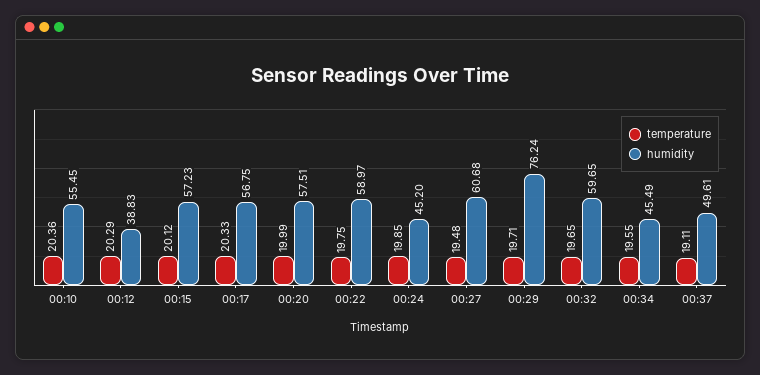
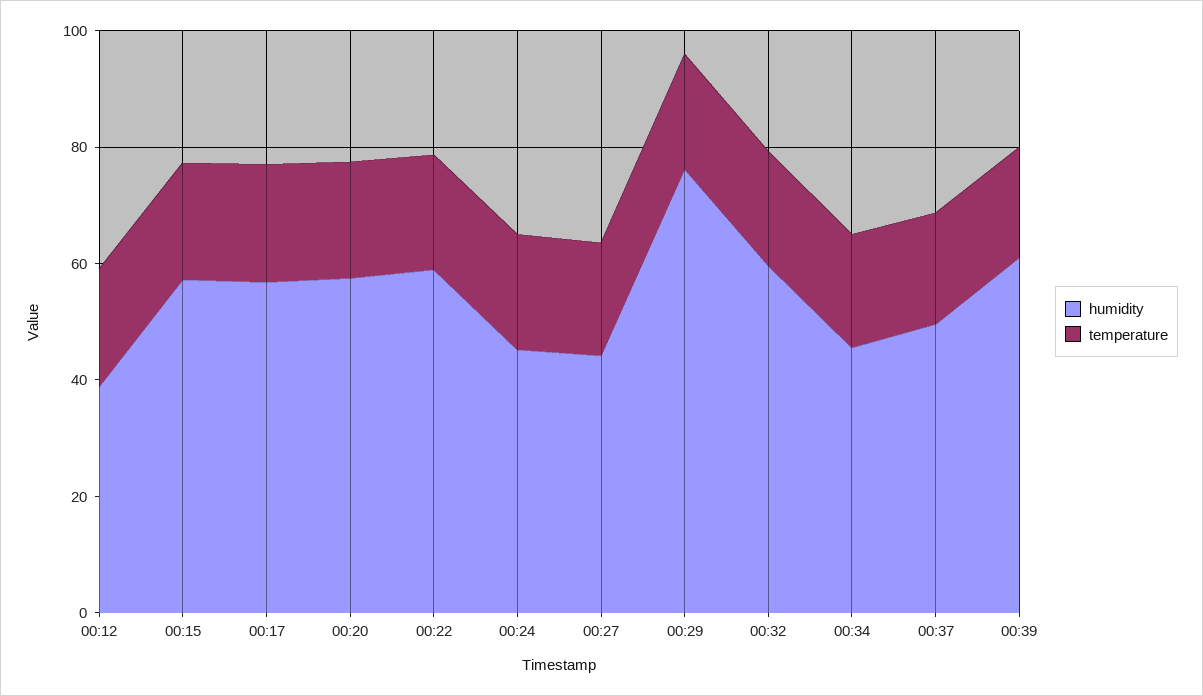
temperature, 00:10: 20.36 -> none
humidity, 00:10: 55.45 -> none
humidity, 00:27: 60.68 -> 45
humidity, 00:39: none -> 60
temperature, 00:39: none -> 20

